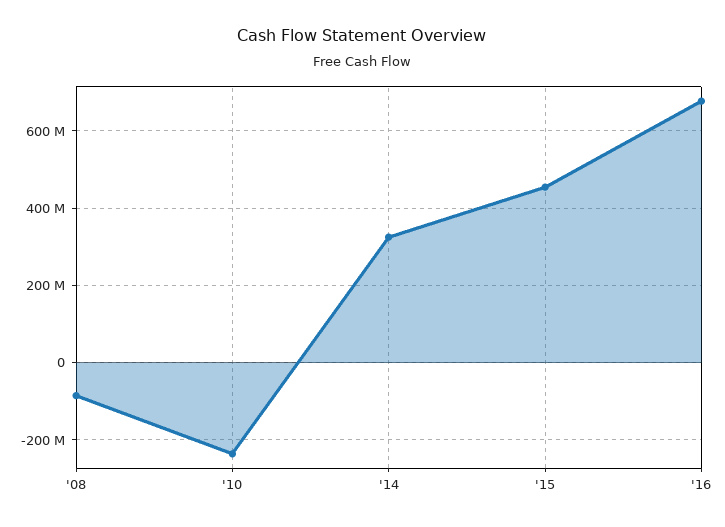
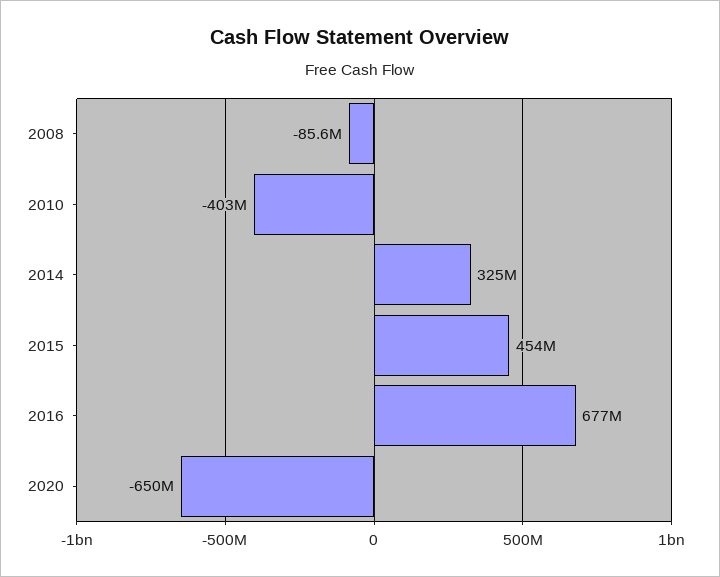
'10: -240000000 -> -403000000
2020: none -> -650000000

